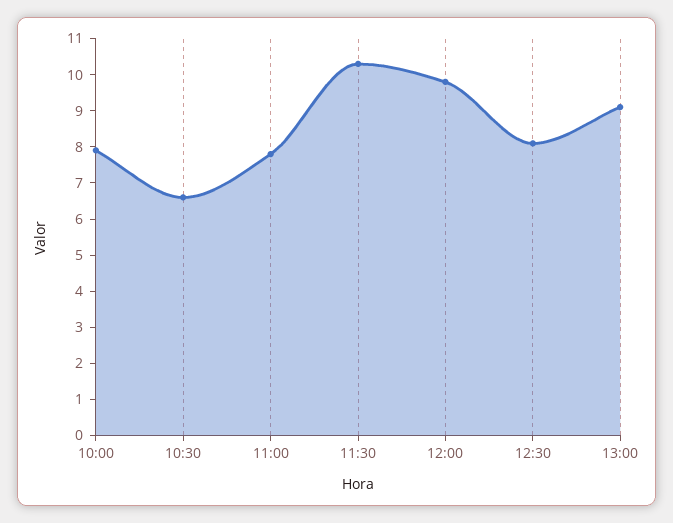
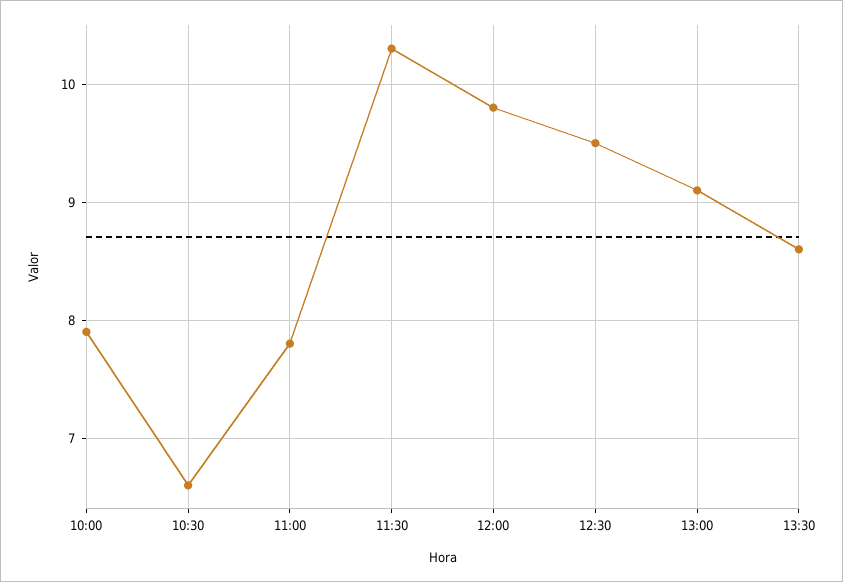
12:30: 8 -> 9.5
13:30: none -> 8.6

